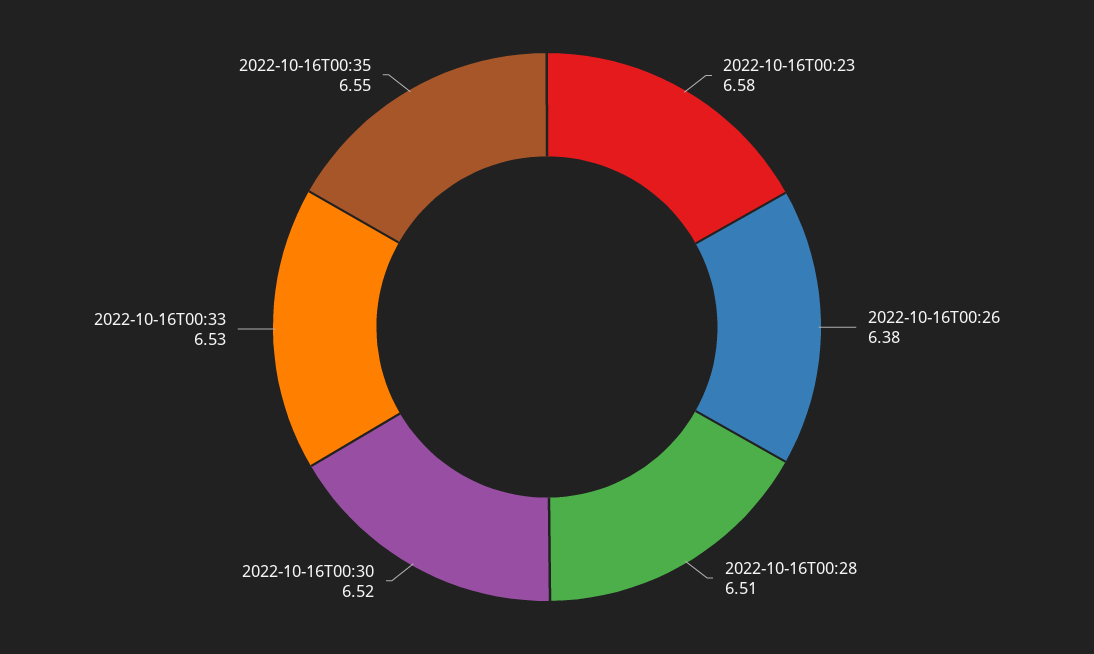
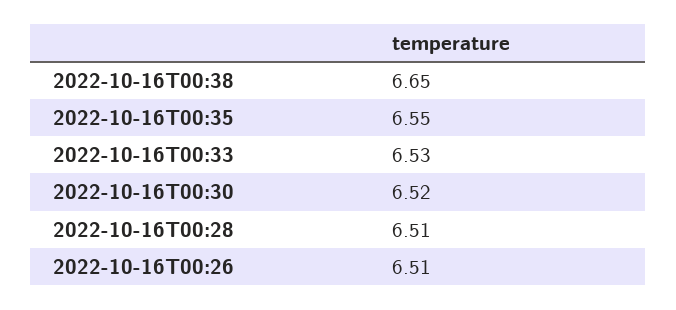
2022-10-16T00:23: 6.58 -> none
2022-10-16T00:26: 6.38 -> 6.51
2022-10-16T00:38: none -> 6.65

